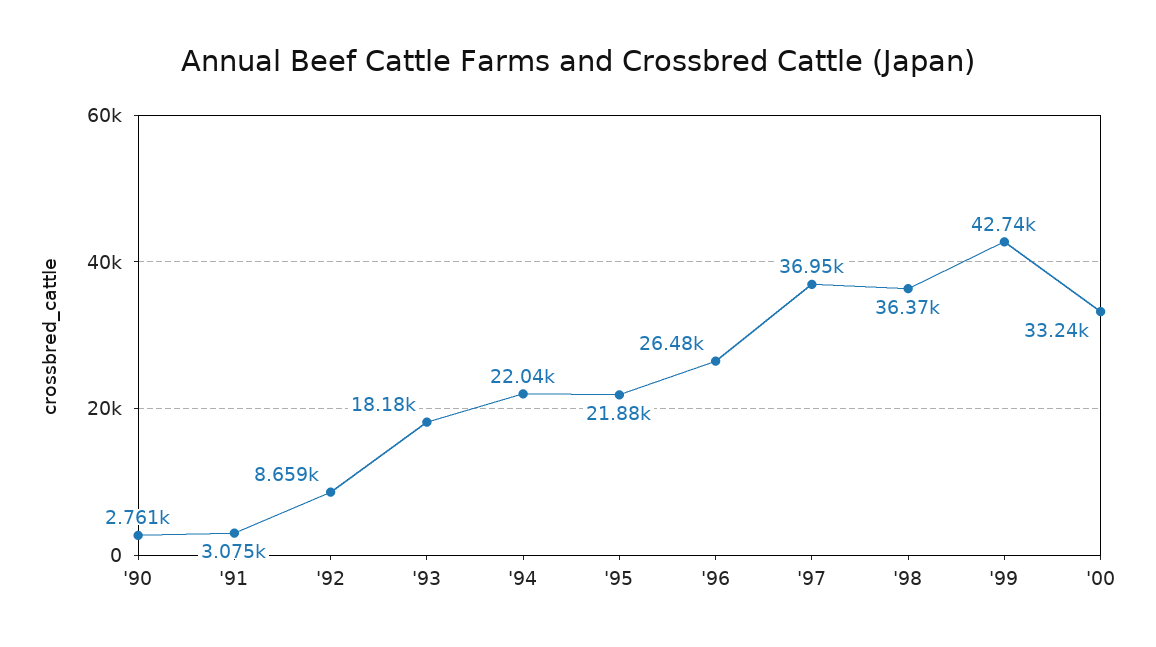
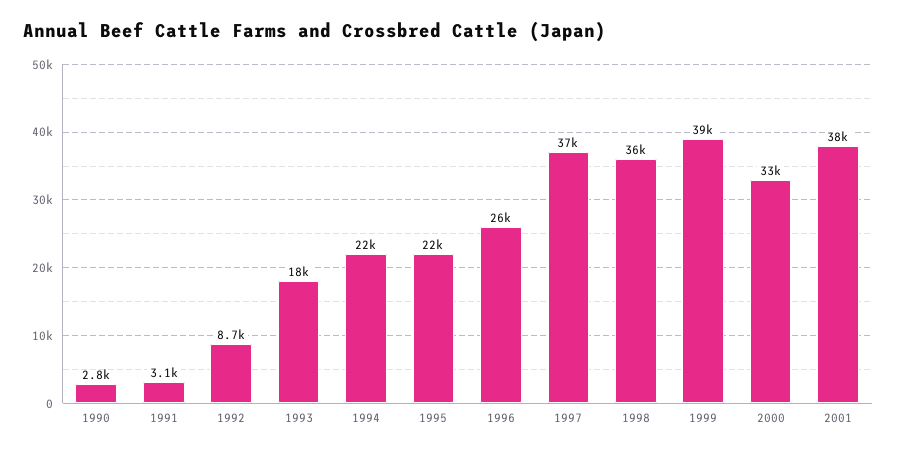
'99: 42740 -> 39000
2001: none -> 38000

